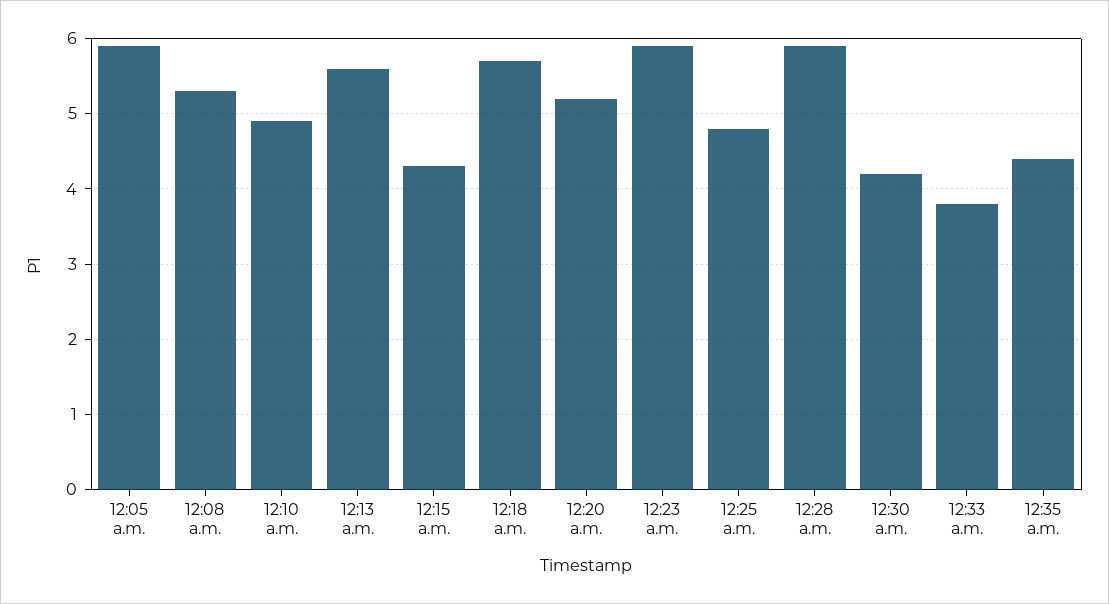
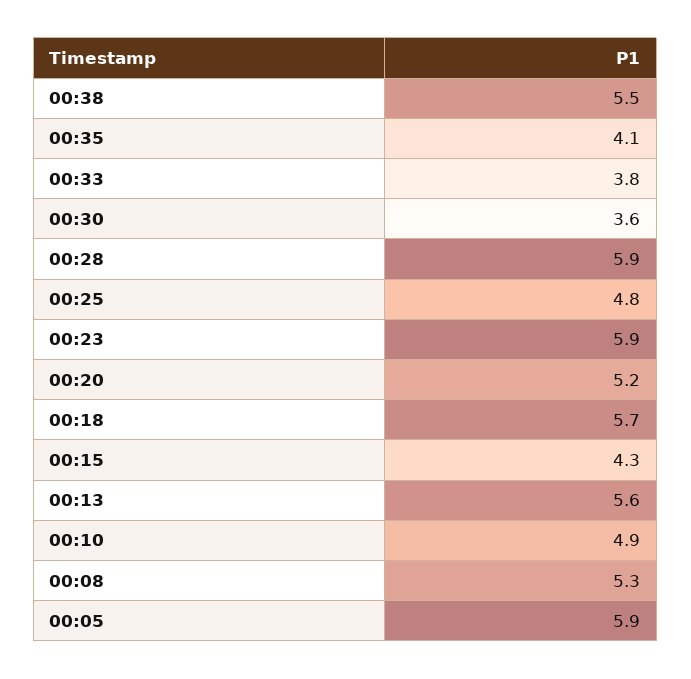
12:30 a.m.: 4.2 -> 3.6
12:35 a.m.: 4.4 -> 4.1
00:38: none -> 5.5

